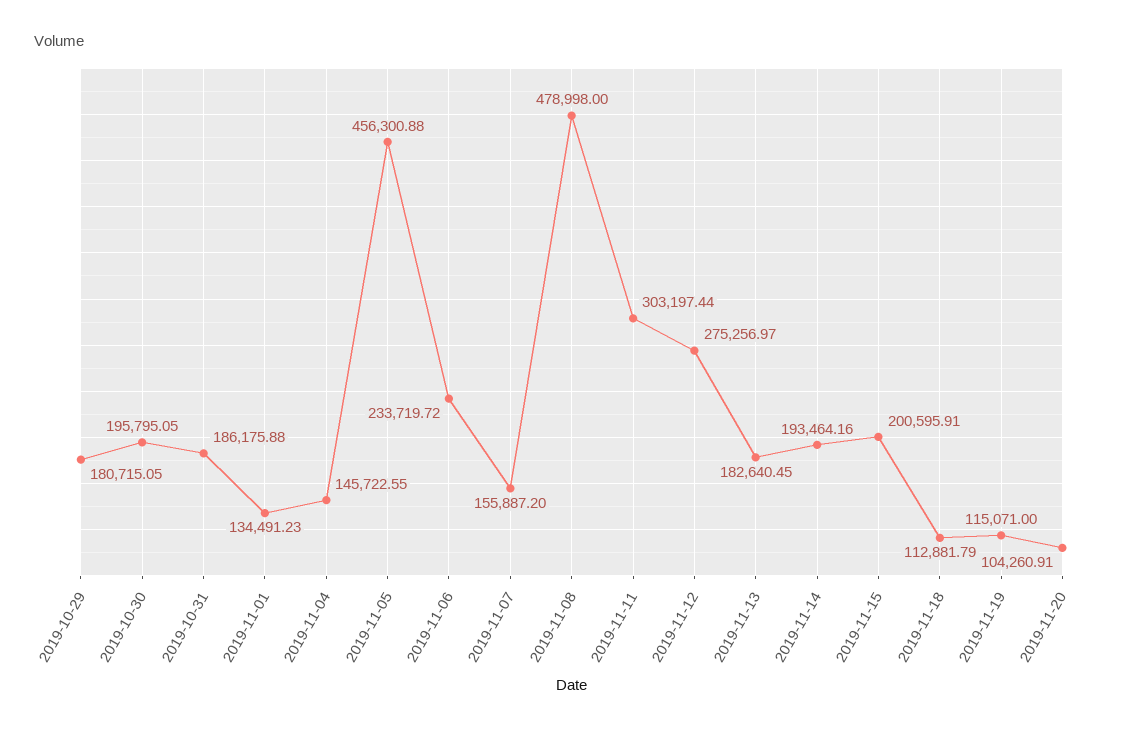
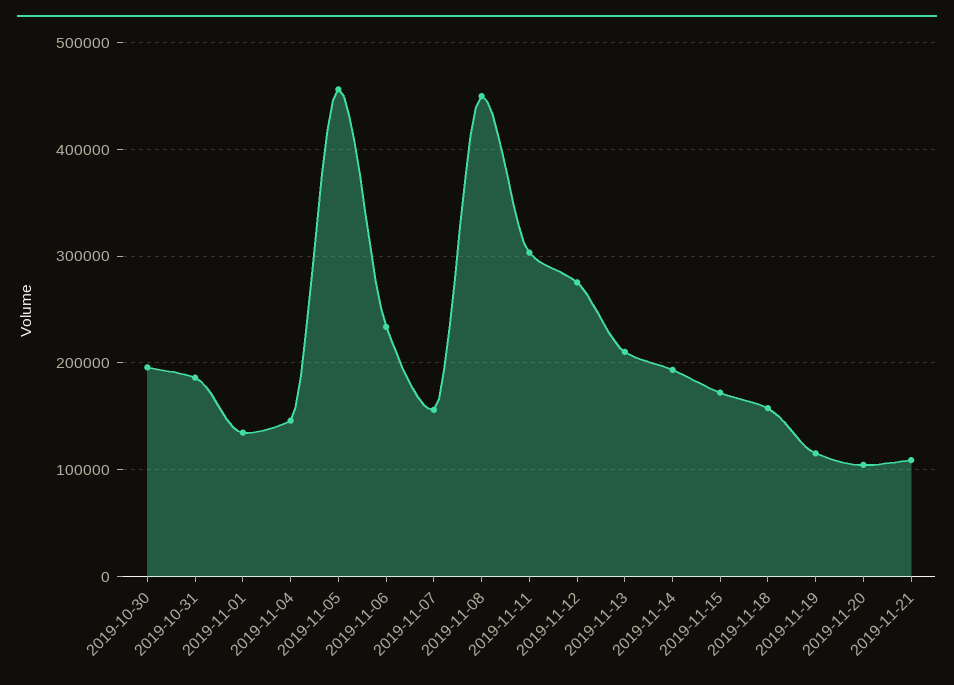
2019-10-29: 180715.05 -> none
2019-11-08: 478998 -> 450000
2019-11-13: 182640.45 -> 210000
2019-11-15: 200595.91 -> 170000
2019-11-18: 112881.79 -> 160000
2019-11-21: none -> 110000

